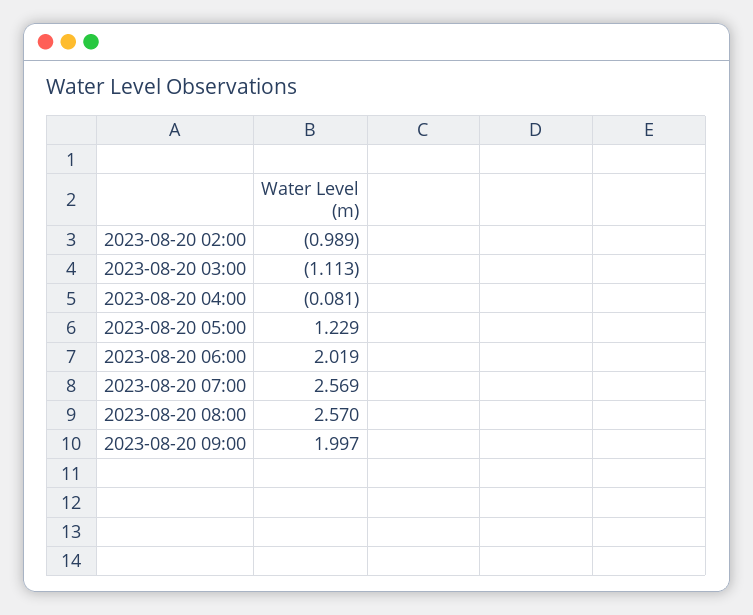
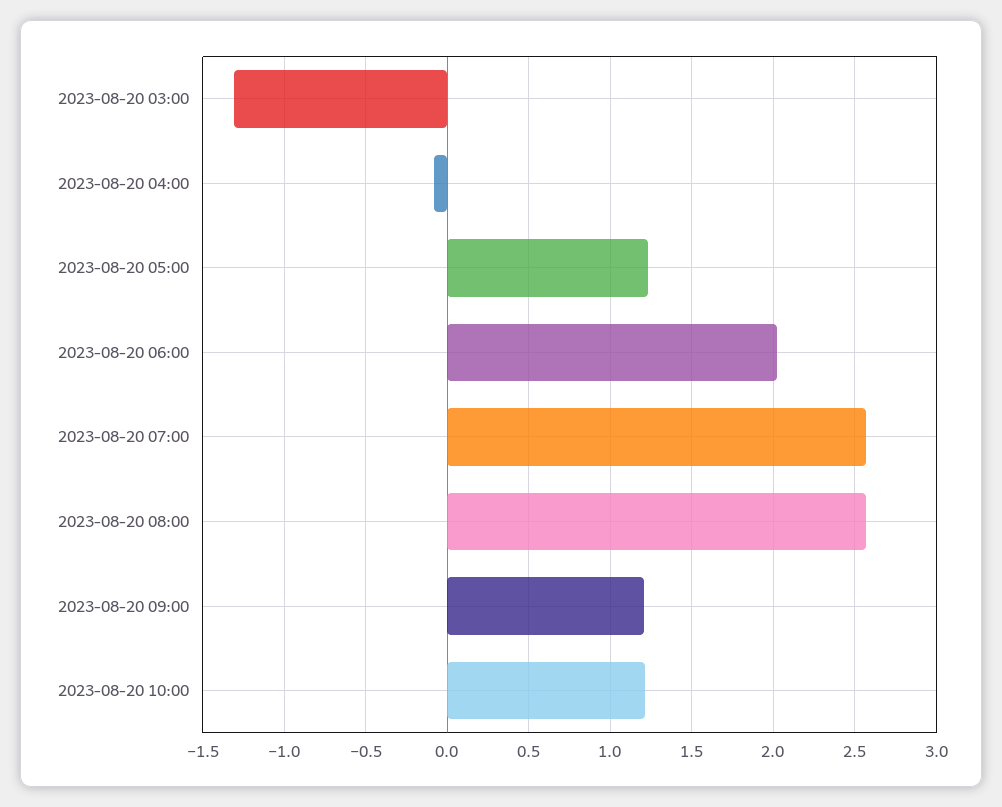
2023-08-20 02:00: -0.989 -> none
2023-08-20 03:00: -1.113 -> -1.3
2023-08-20 09:00: 1.997 -> 1.2
2023-08-20 10:00: none -> 1.2

